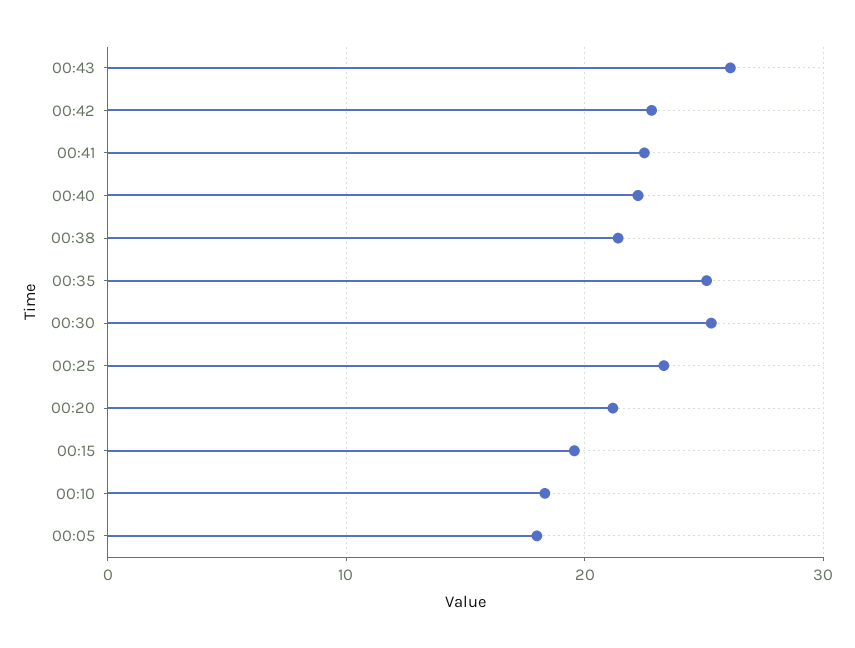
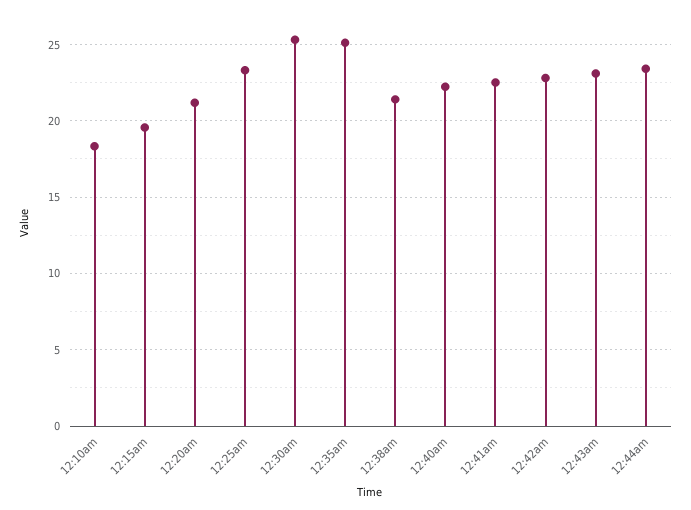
00:43: 26 -> 23
00:05: 18 -> none
12:44am: none -> 23.5

